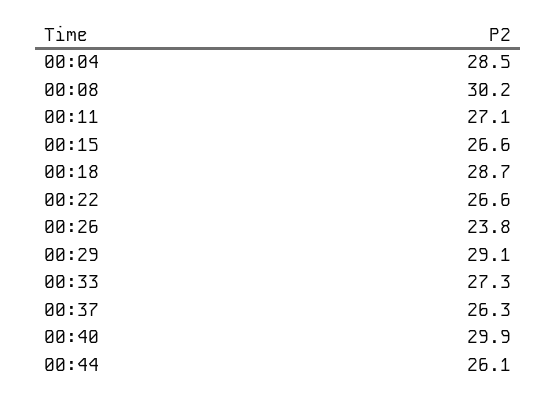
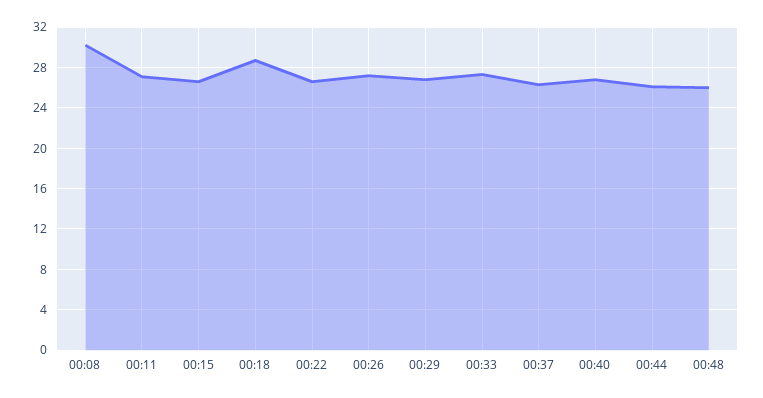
00:04: 28.5 -> none
00:26: 23.8 -> 27
00:29: 29.1 -> 27
00:40: 29.9 -> 27
00:48: none -> 26

